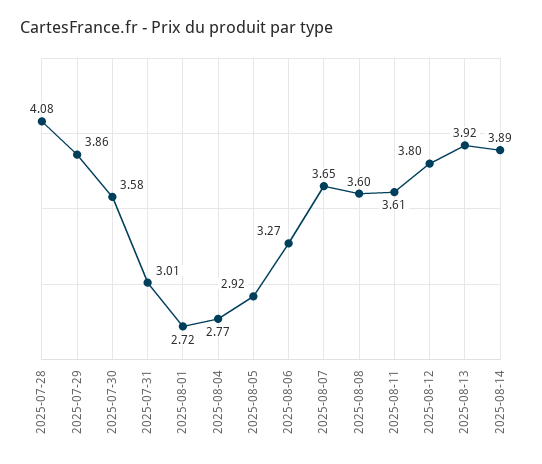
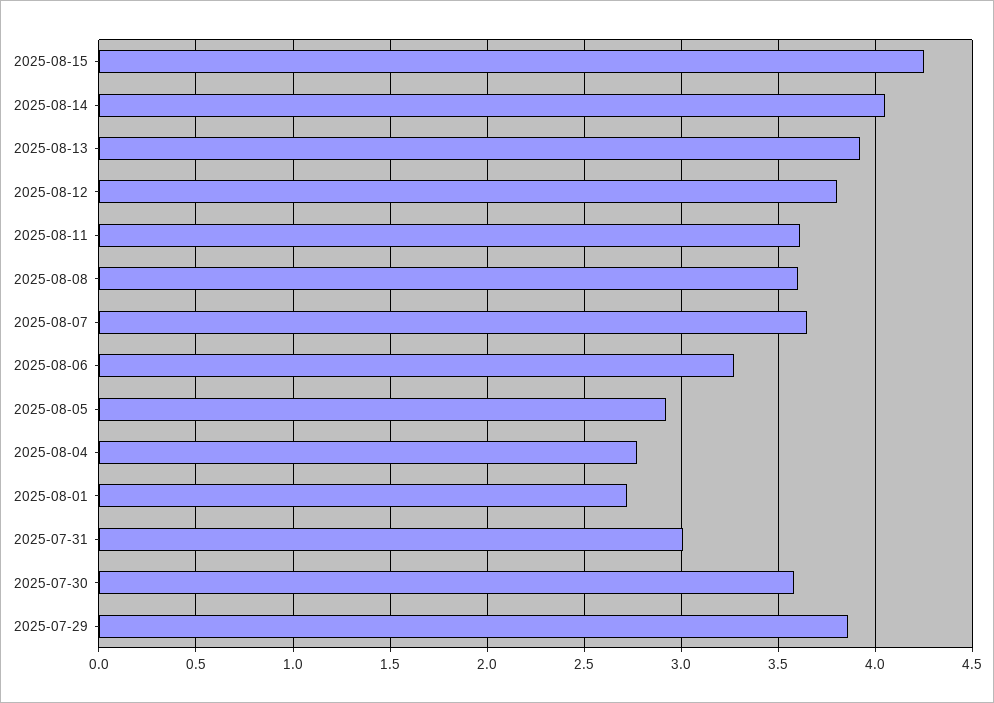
2025-07-28: 4.08 -> none
2025-08-14: 3.89 -> 4.05
2025-08-15: none -> 4.25

